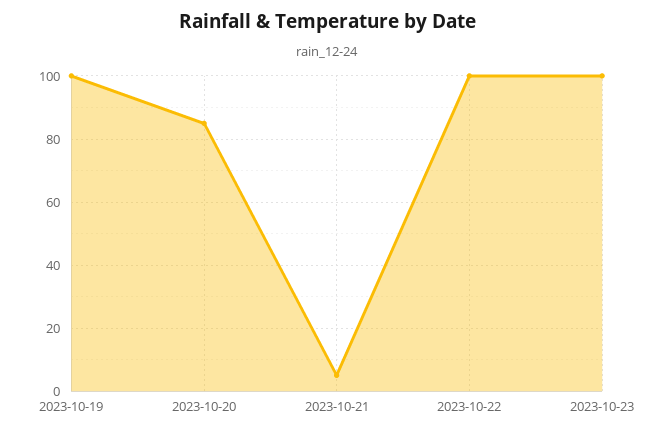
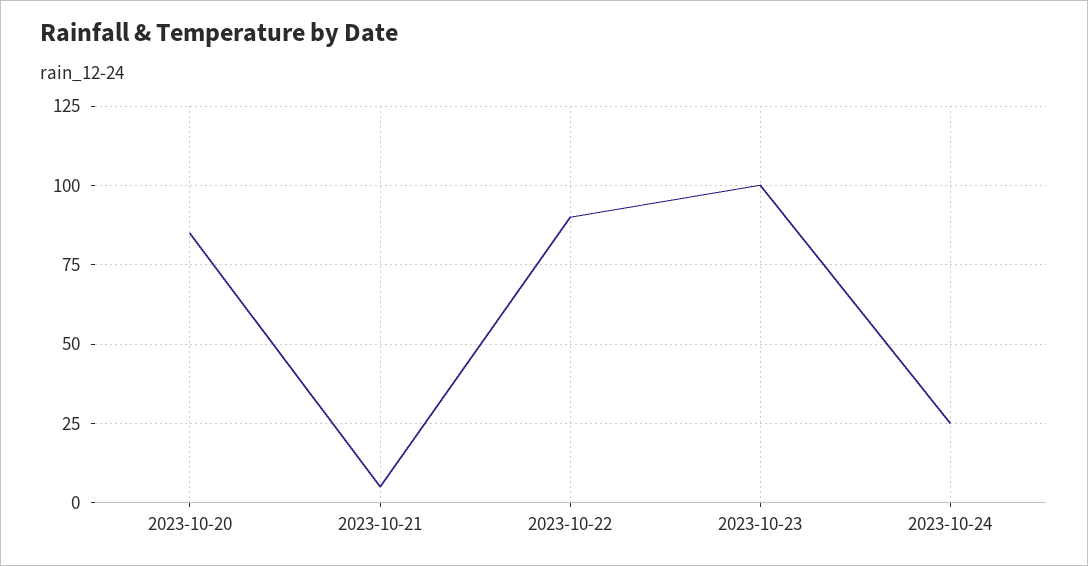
2023-10-19: 100 -> none
2023-10-22: 100 -> 90
2023-10-24: none -> 25

